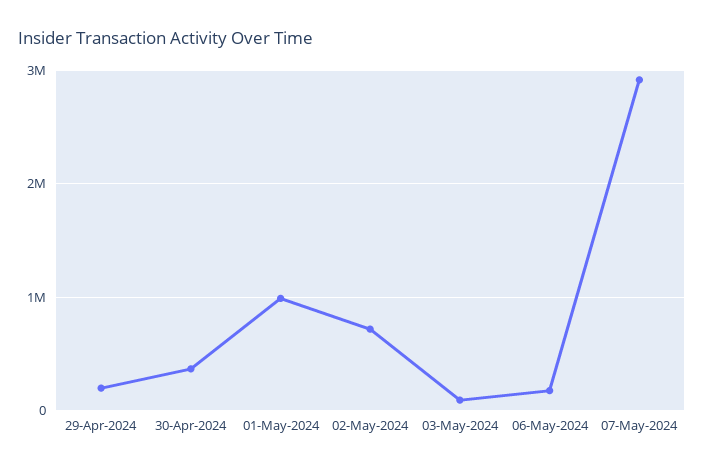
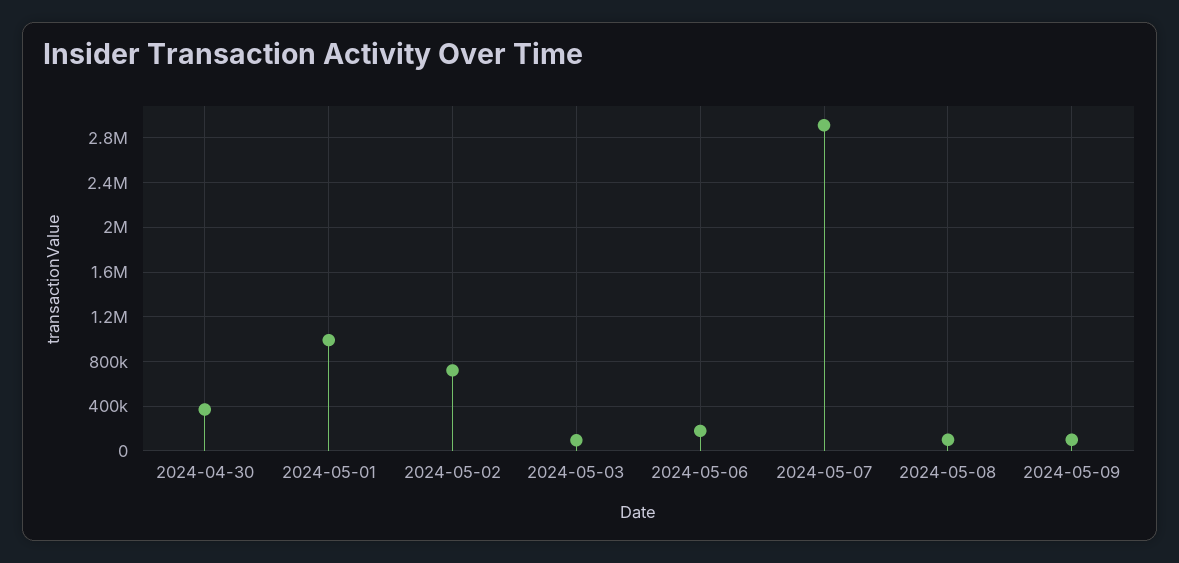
29-Apr-2024: 200000 -> none
2024-05-08: none -> 100000
2024-05-09: none -> 100000

